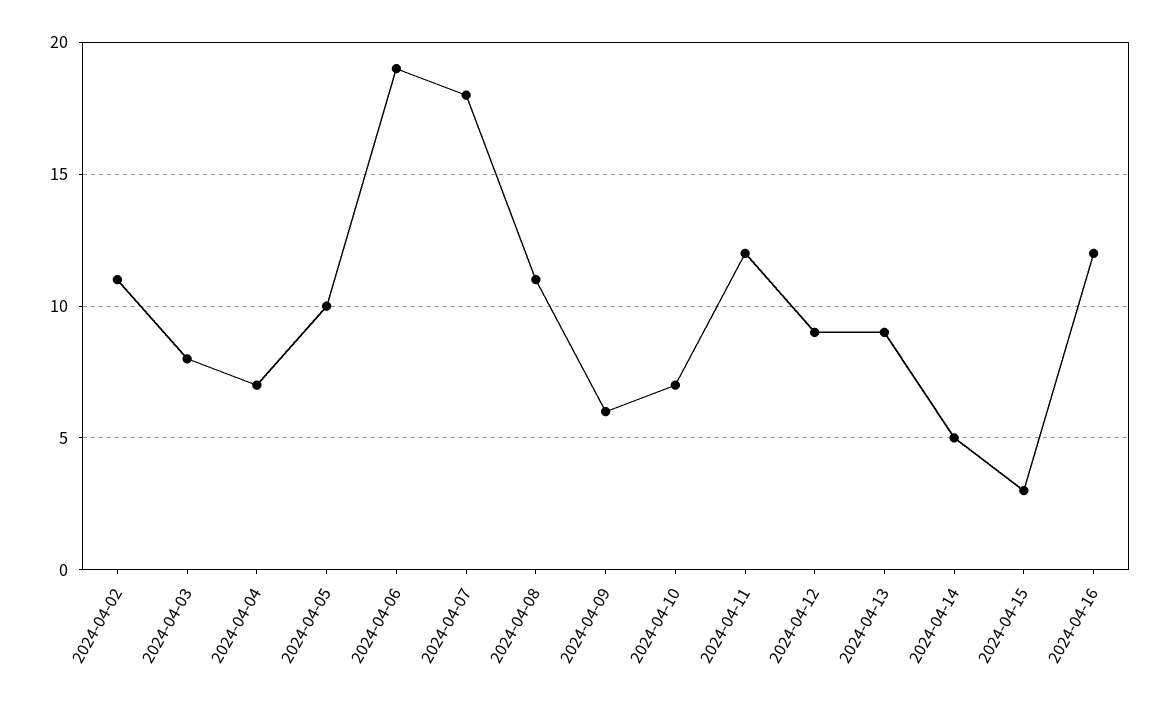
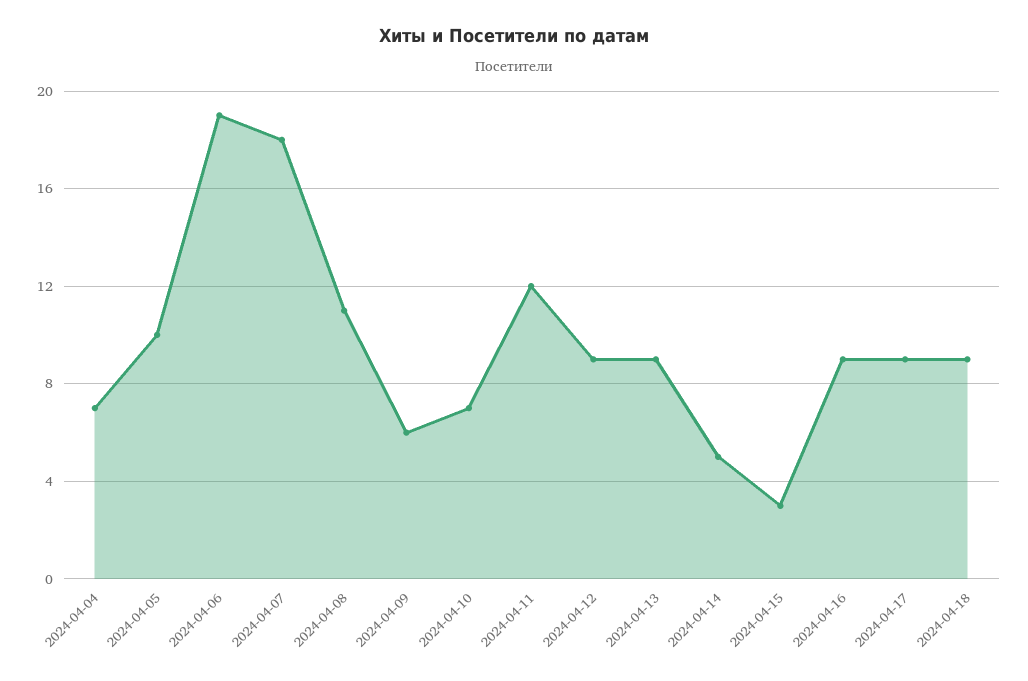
2024-04-02: 11 -> none
2024-04-03: 8 -> none
2024-04-16: 12 -> 9
2024-04-17: none -> 9
2024-04-18: none -> 9

